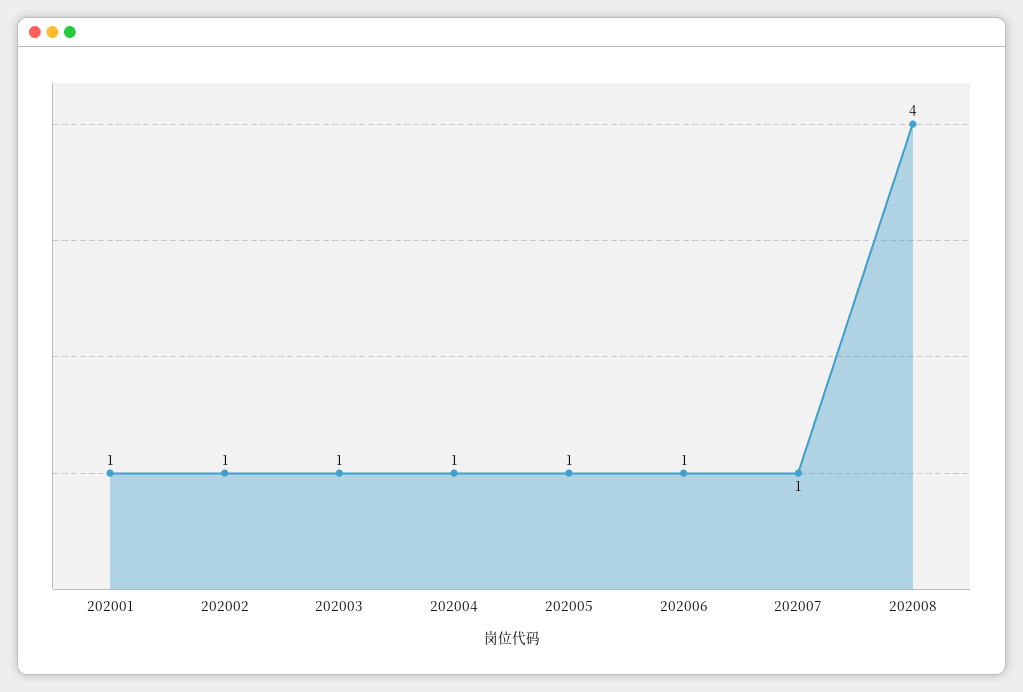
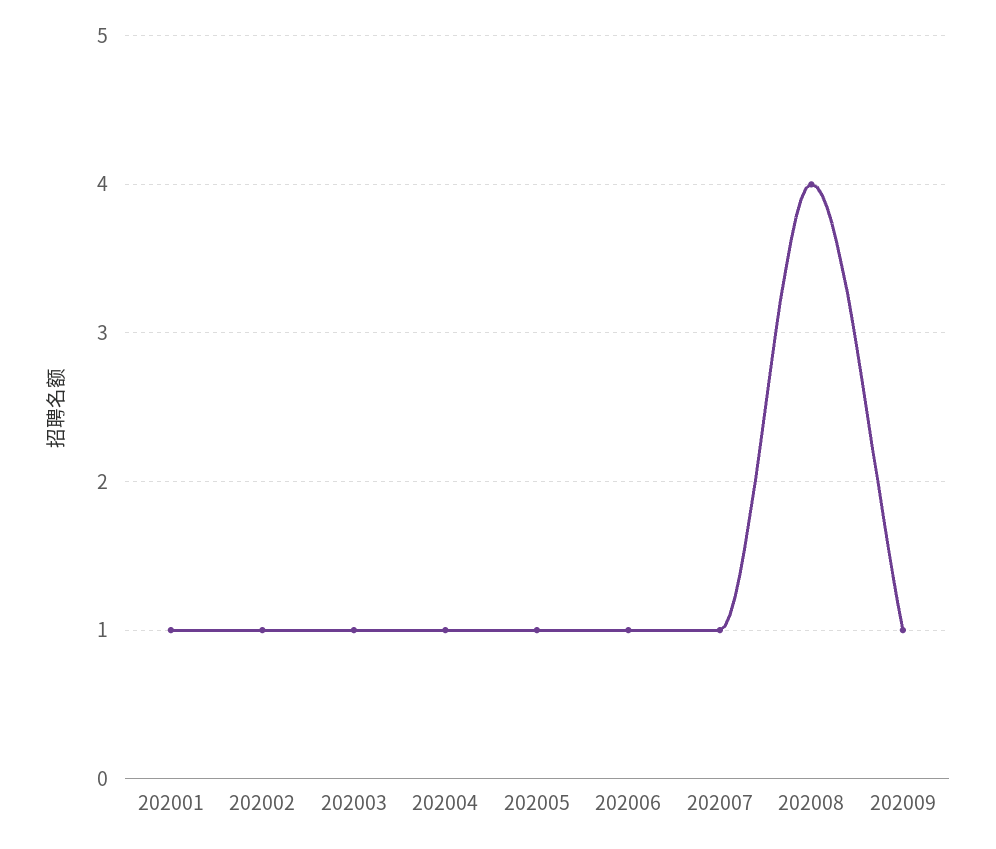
202009: none -> 1

